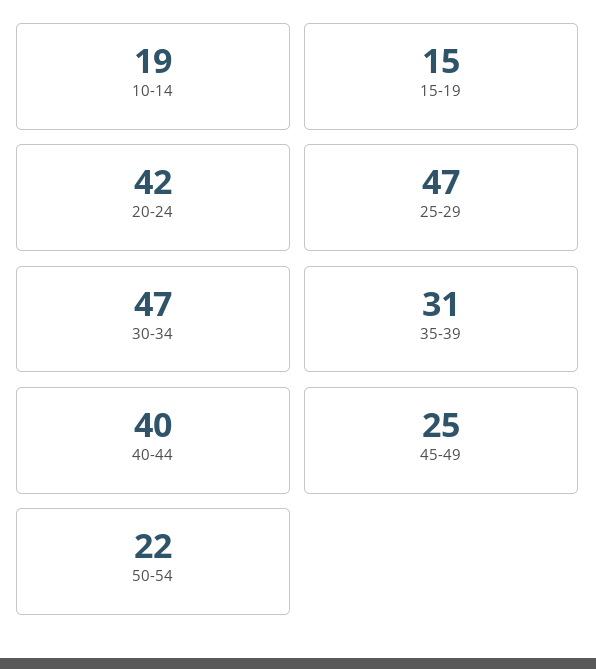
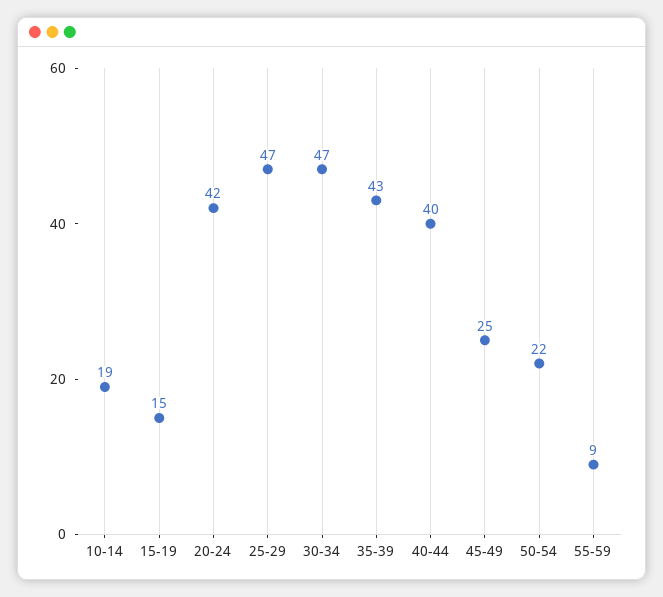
35-39: 31 -> 43
55-59: none -> 9

